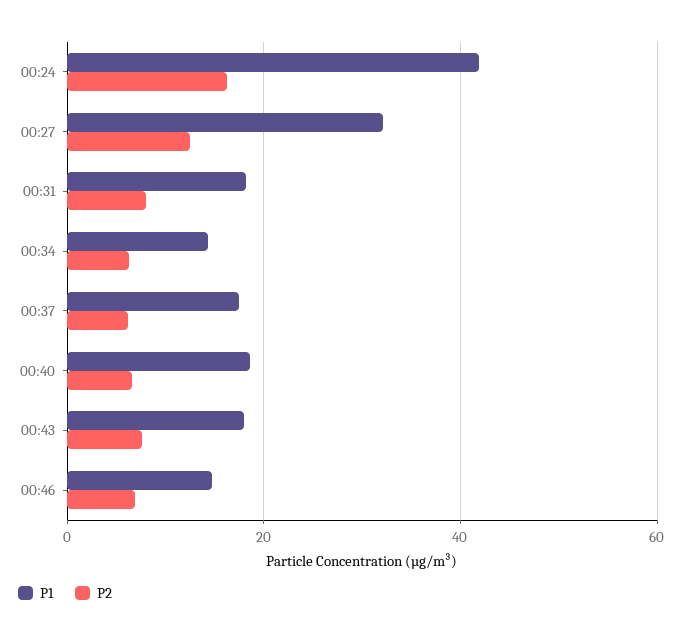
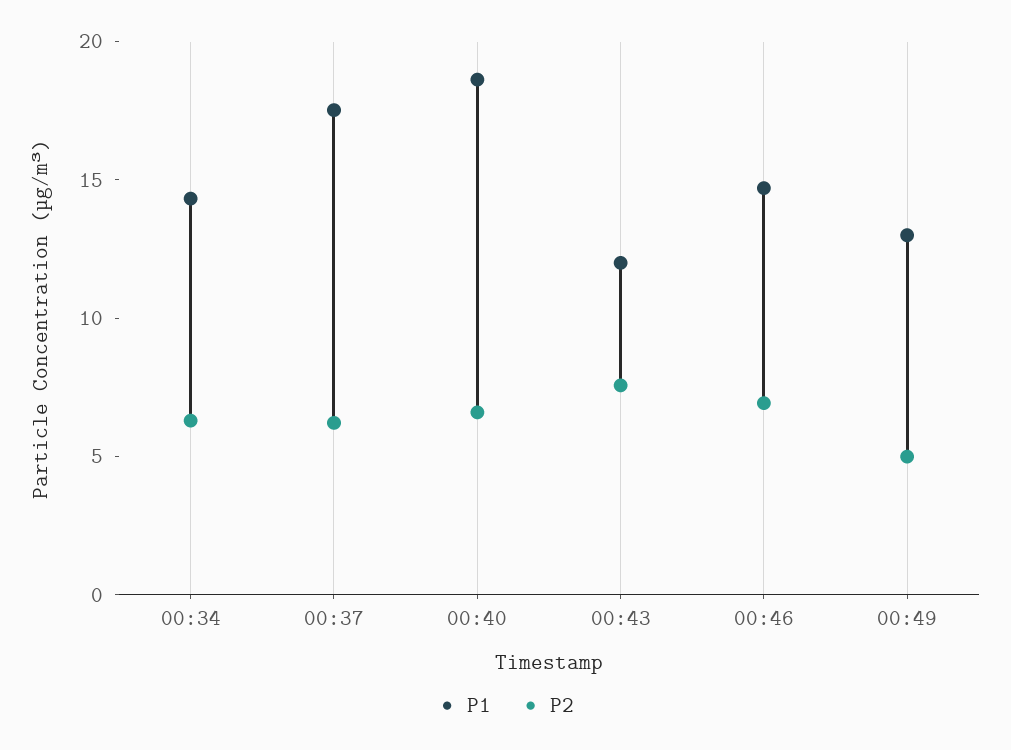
P1, 00:24: 42 -> none
P2, 00:24: 16 -> none
P1, 00:27: 32 -> none
P2, 00:27: 12 -> none
P1, 00:31: 18 -> none
P2, 00:31: 8 -> none
P1, 00:43: 18 -> 12
P1, 00:49: none -> 13
P2, 00:49: none -> 5

